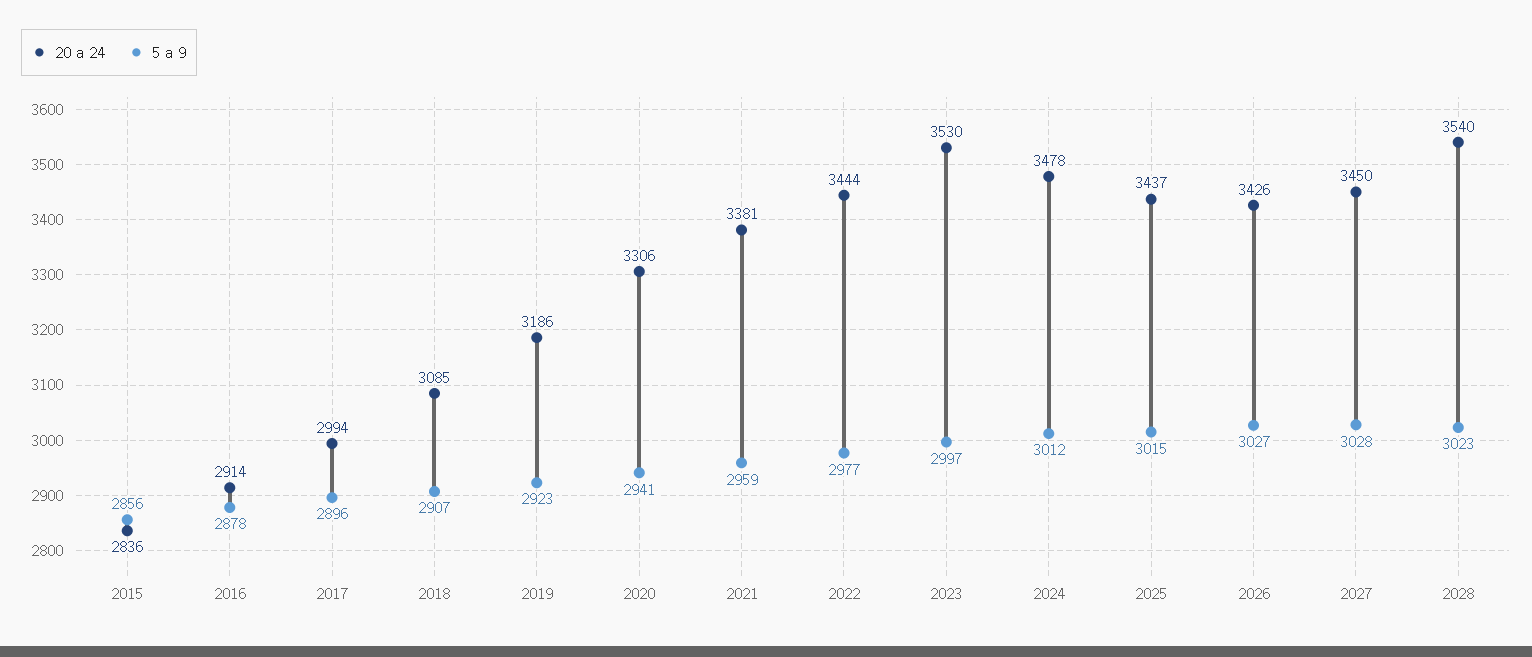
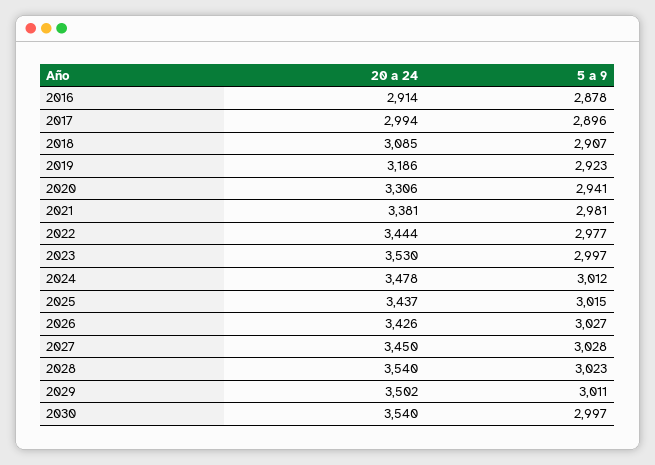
20 a 24, 2015: 2836 -> none
5 a 9, 2015: 2856 -> none
5 a 9, 2021: 2959 -> 2981
20 a 24, 2029: none -> 3502
5 a 9, 2029: none -> 3011
20 a 24, 2030: none -> 3540
5 a 9, 2030: none -> 2997

